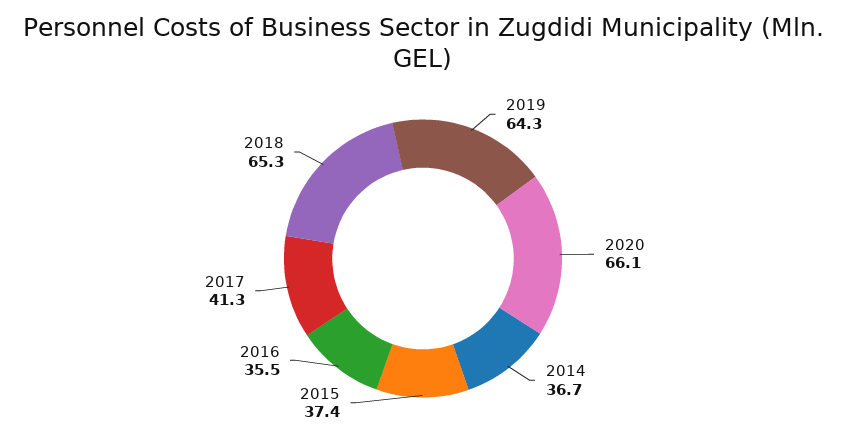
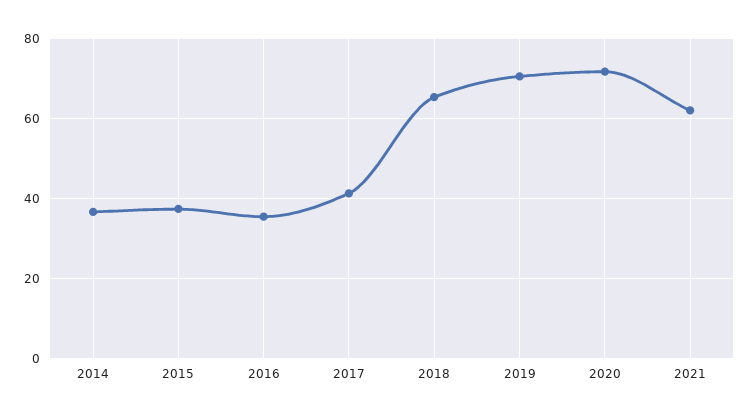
2019: 64.3 -> 70
2020: 66.1 -> 72
2021: none -> 62

